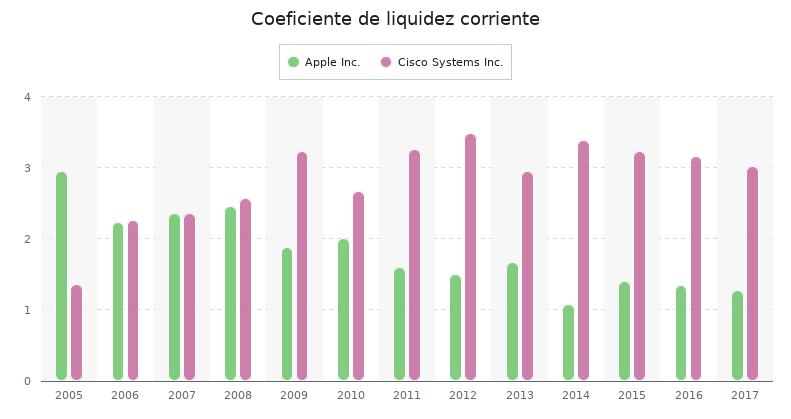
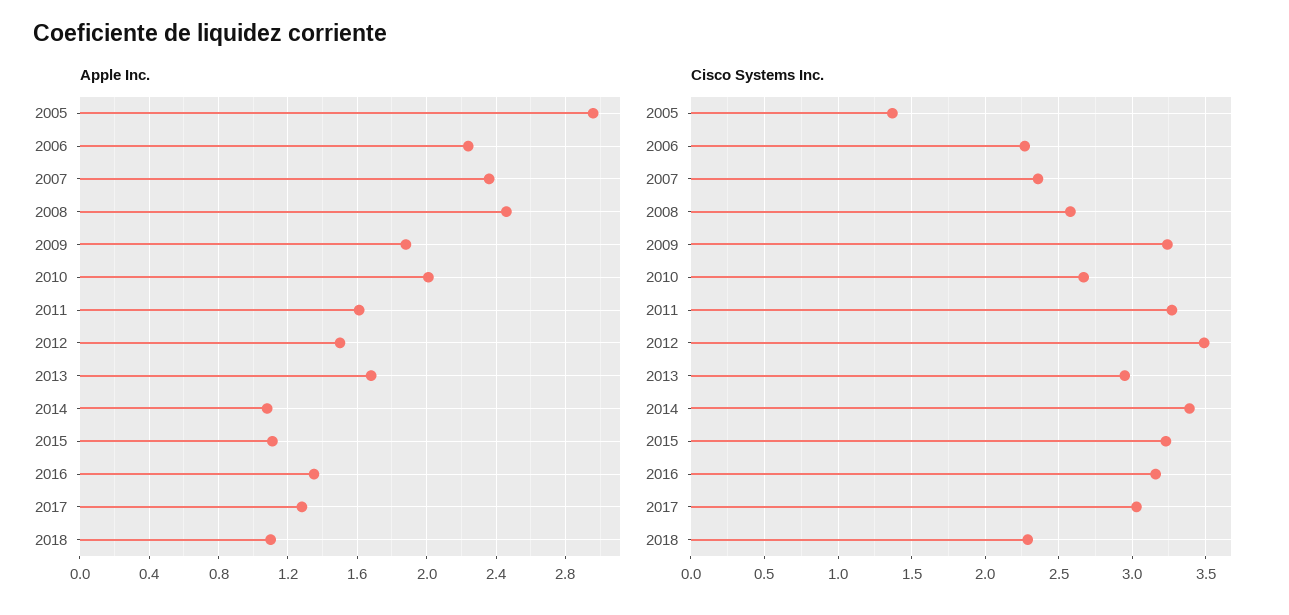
Apple Inc., 2015: 1.4 -> 1.1
Apple Inc., 2018: none -> 1.1
Cisco Systems Inc., 2018: none -> 2.3

